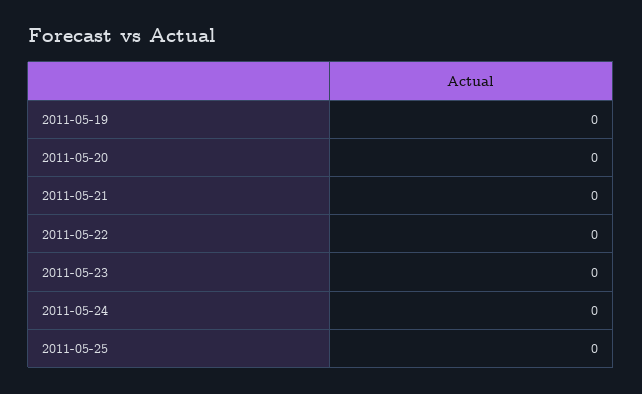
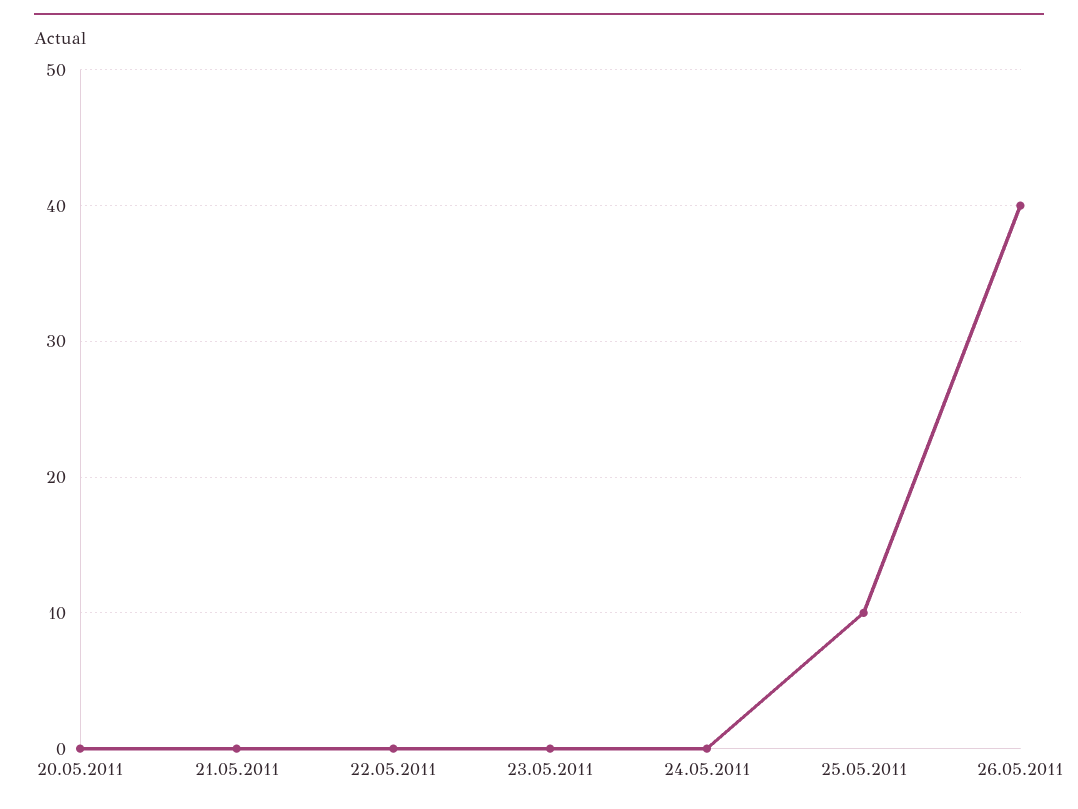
2011-05-19: 0 -> none
2011-05-25: 0 -> 10
26.05.2011: none -> 40

